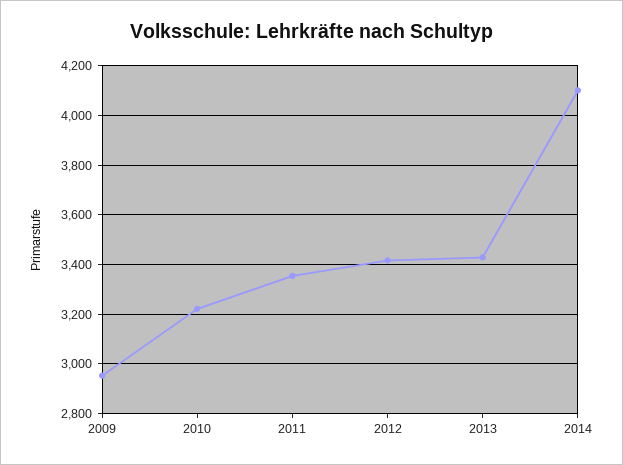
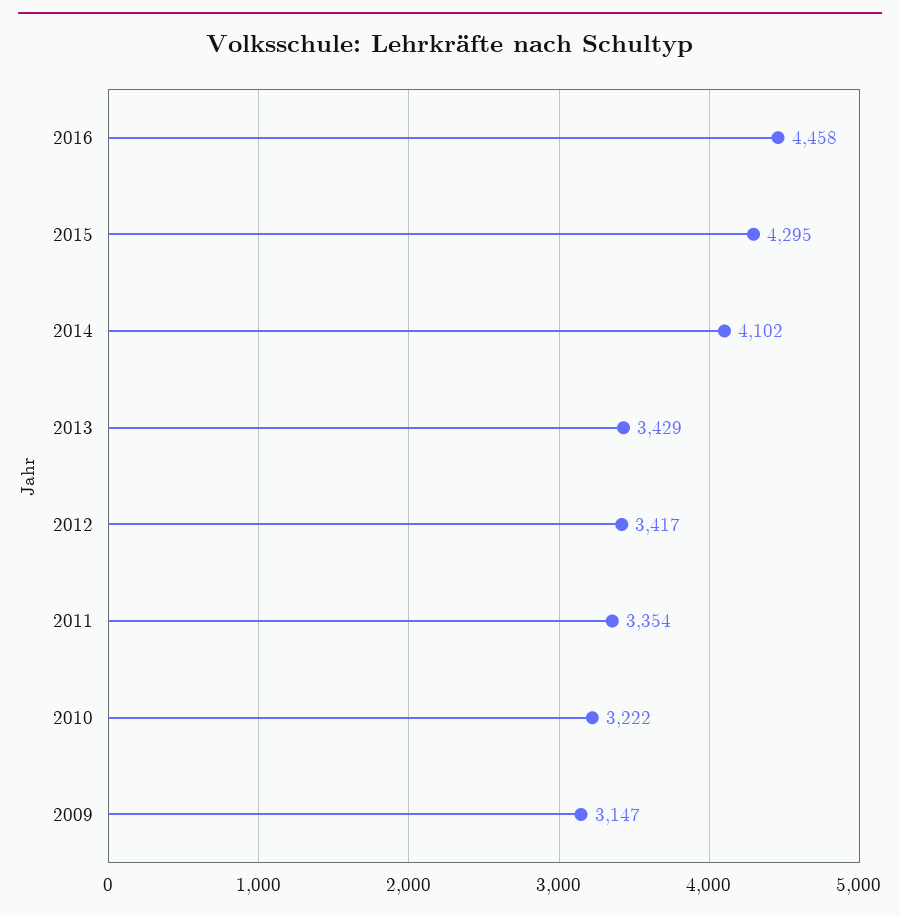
2009: 2950 -> 3147
2016: none -> 4458
2015: none -> 4295

